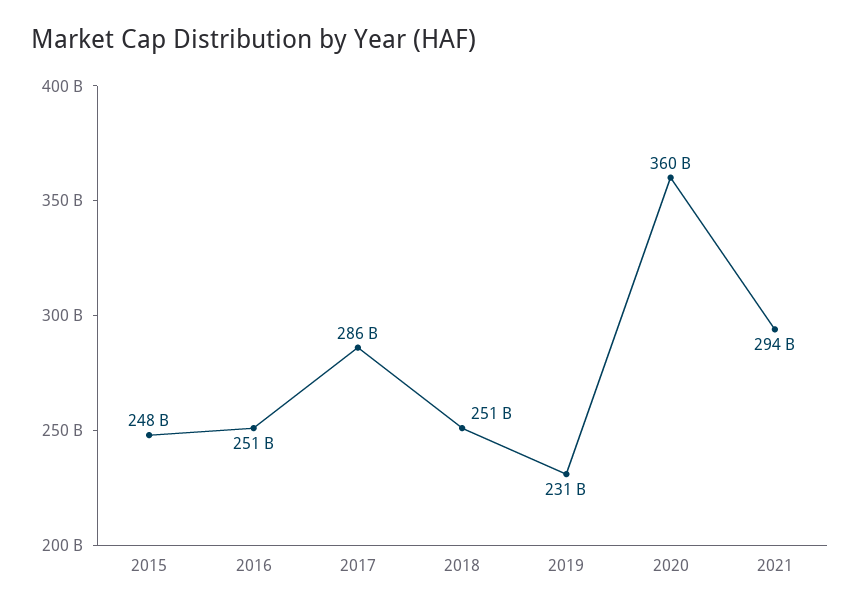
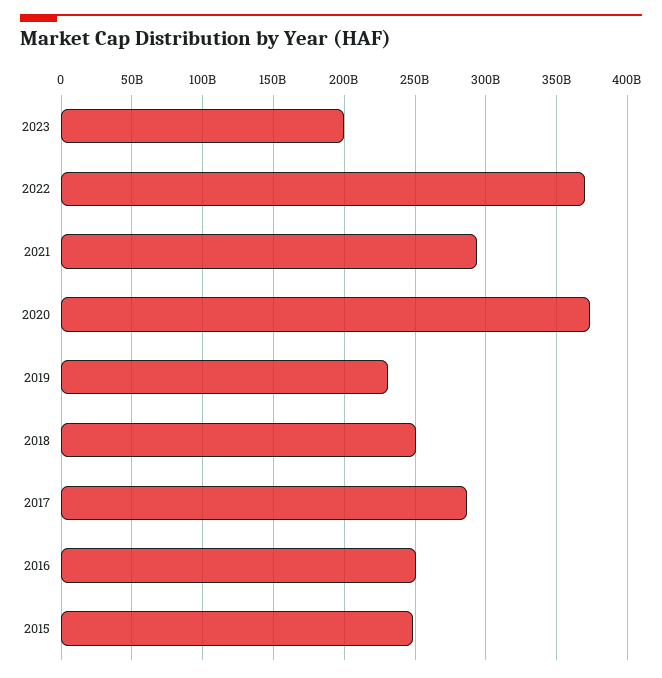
2020: 360000000000 -> 375000000000
2023: none -> 200000000000
2022: none -> 370000000000

